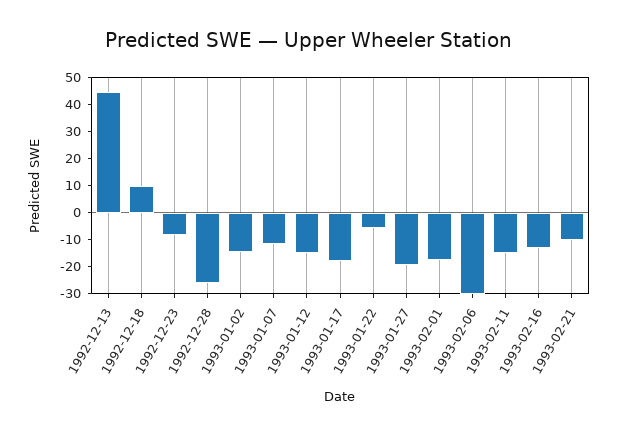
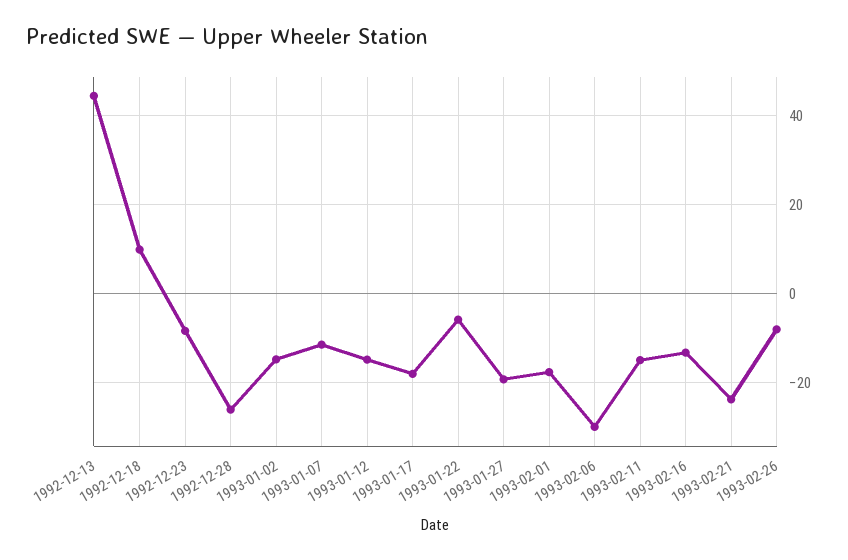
1993-02-21: -10 -> -24
1993-02-26: none -> -8

